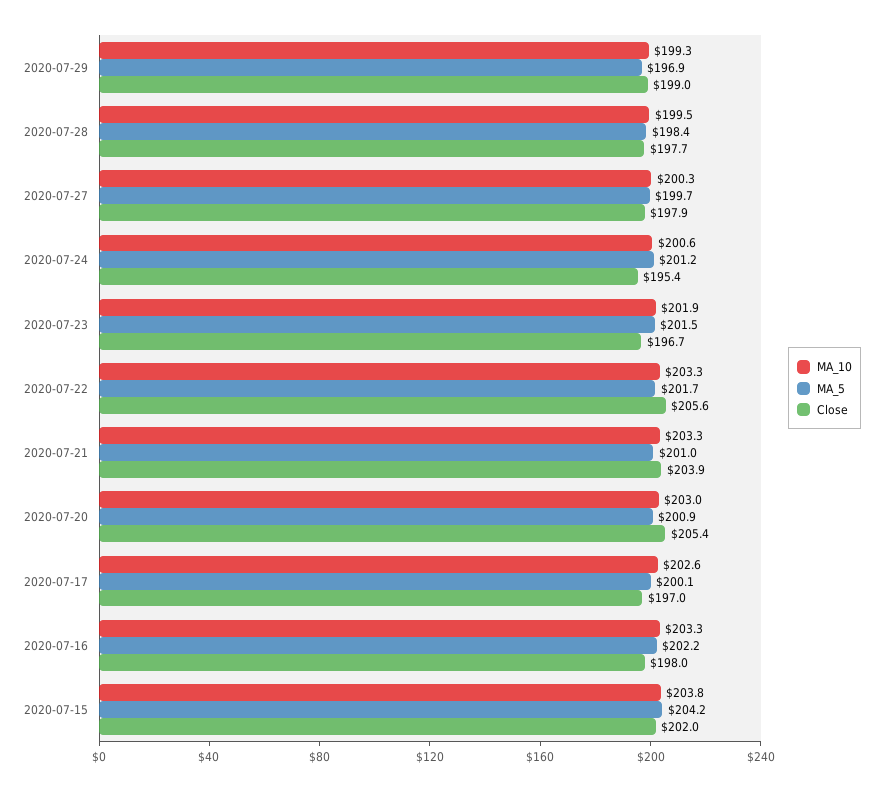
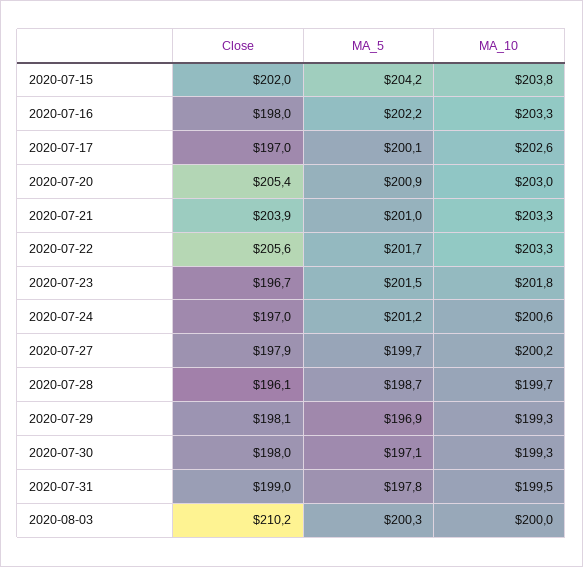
Close, 2020-07-29: 199 -> 198.1
MA_10, 2020-07-28: 199.5 -> 199.7
MA_5, 2020-07-28: 198.4 -> 198.7
Close, 2020-07-28: 197.7 -> 196.1
MA_10, 2020-07-27: 200.3 -> 200.2
Close, 2020-07-24: 195.4 -> 197
MA_10, 2020-07-23: 201.9 -> 201.8
Close, 2020-07-30: none -> 198
MA_5, 2020-07-30: none -> 197.1
MA_10, 2020-07-30: none -> 199.3
Close, 2020-07-31: none -> 199
MA_5, 2020-07-31: none -> 197.8
MA_10, 2020-07-31: none -> 199.5
Close, 2020-08-03: none -> 210.2
MA_5, 2020-08-03: none -> 200.3
MA_10, 2020-08-03: none -> 200

